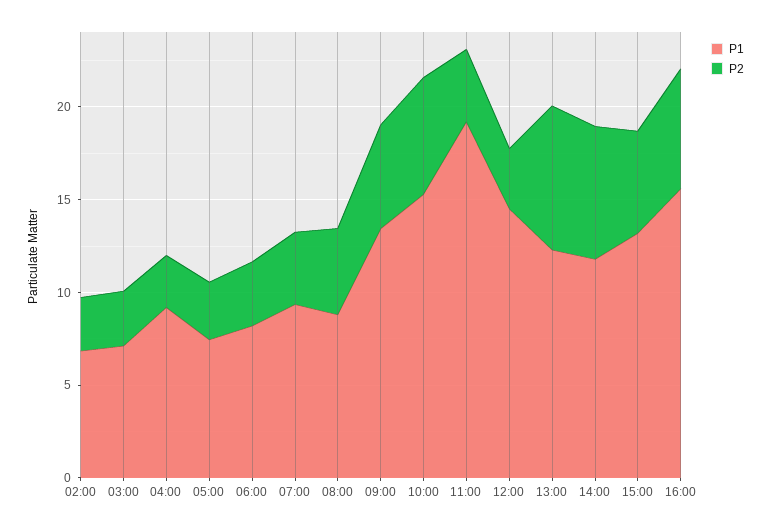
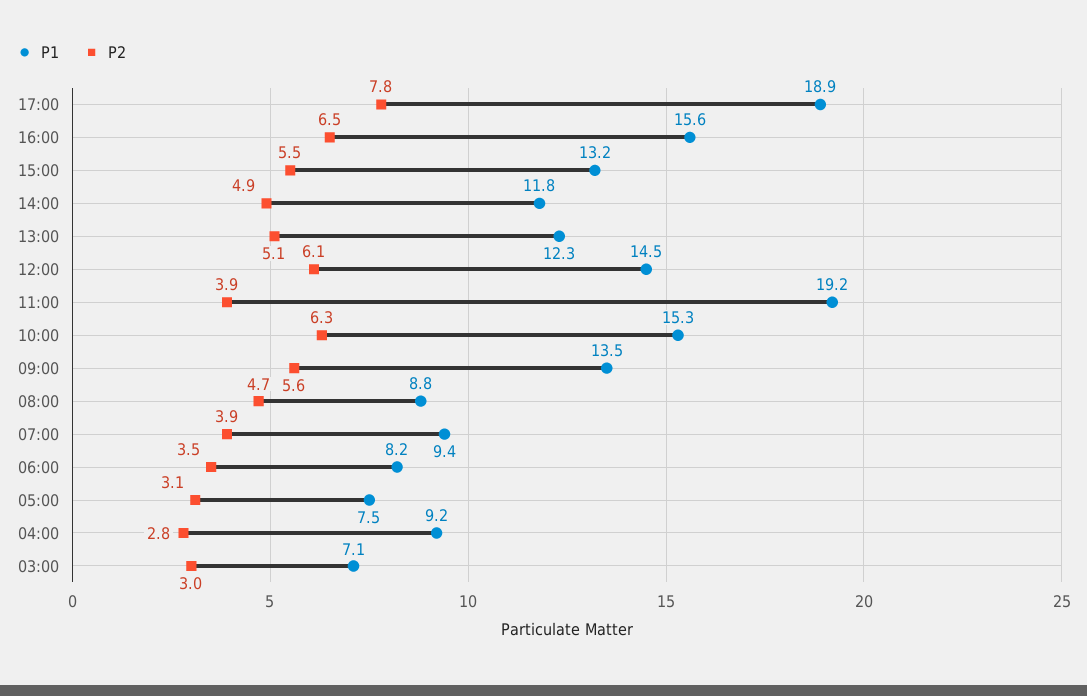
P1, 02:00: 7 -> none
P2, 02:00: 3 -> none
P2, 12:00: 3 -> 6.1
P2, 13:00: 8 -> 5.1
P2, 14:00: 7 -> 4.9
P1, 17:00: none -> 18.9
P2, 17:00: none -> 7.8

